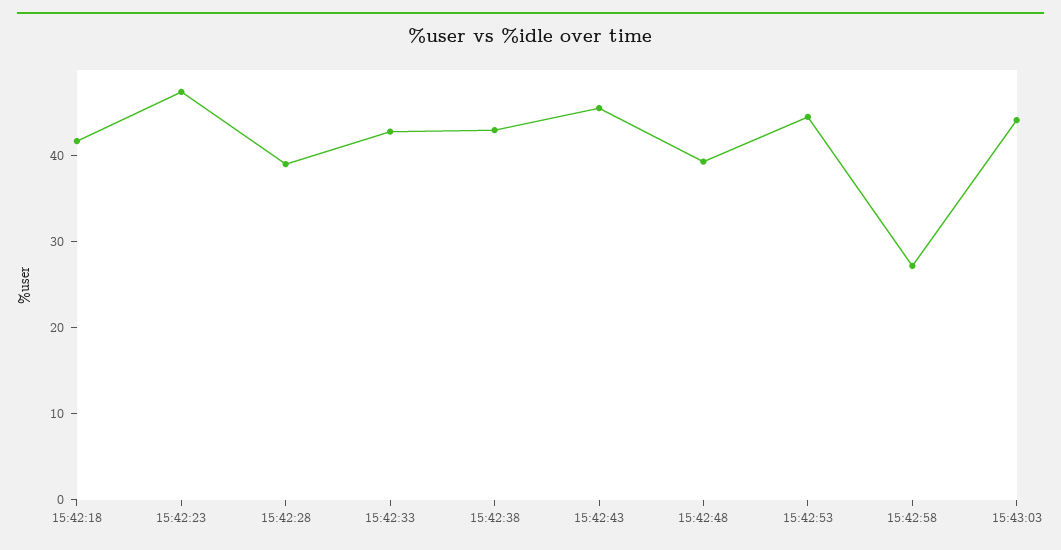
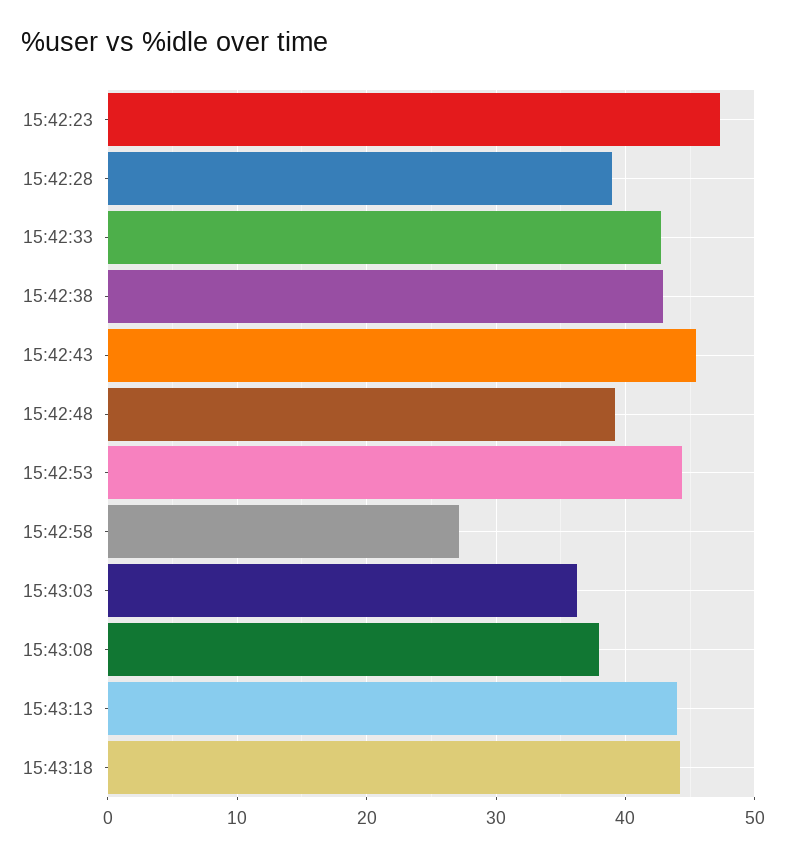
15:42:18: 42 -> none
15:43:03: 44 -> 36
15:43:08: none -> 38
15:43:13: none -> 44
15:43:18: none -> 44

